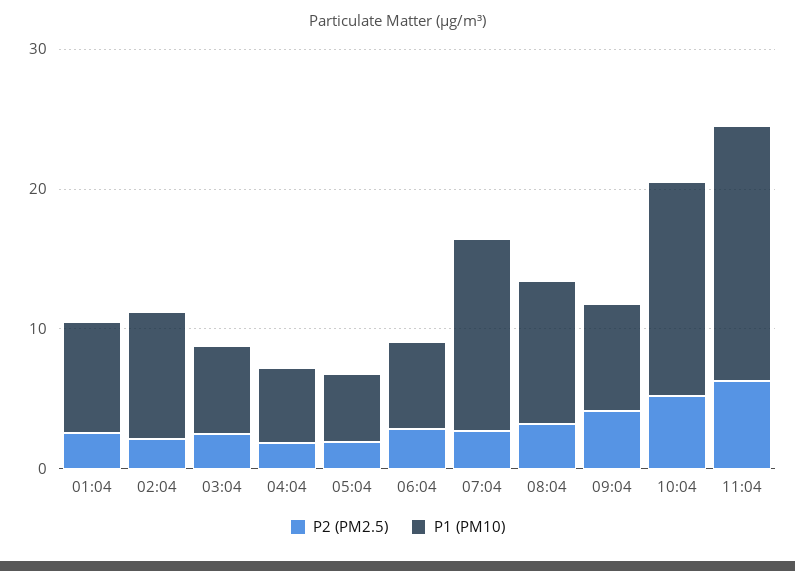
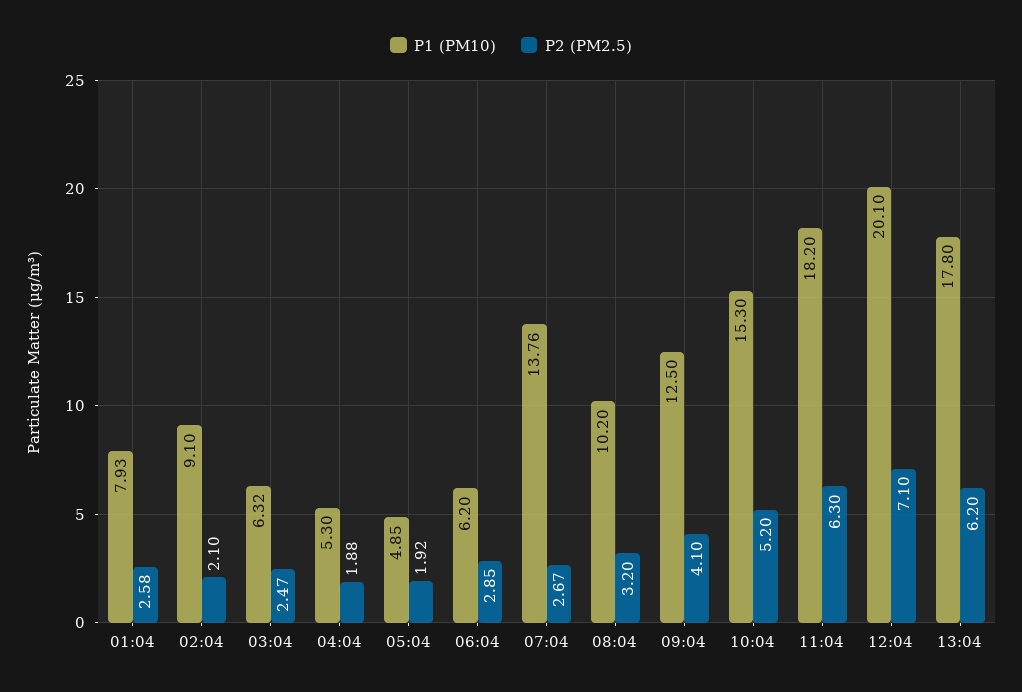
P1 (PM10), 09:04: 8 -> 12.5
P1 (PM10), 12:04: none -> 20.1
P2 (PM2.5), 12:04: none -> 7.1
P1 (PM10), 13:04: none -> 17.8
P2 (PM2.5), 13:04: none -> 6.2

